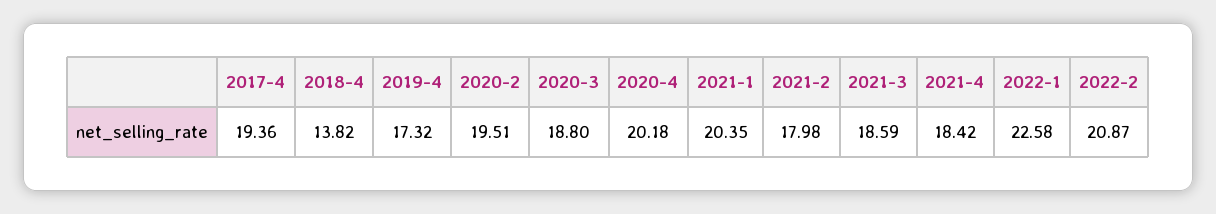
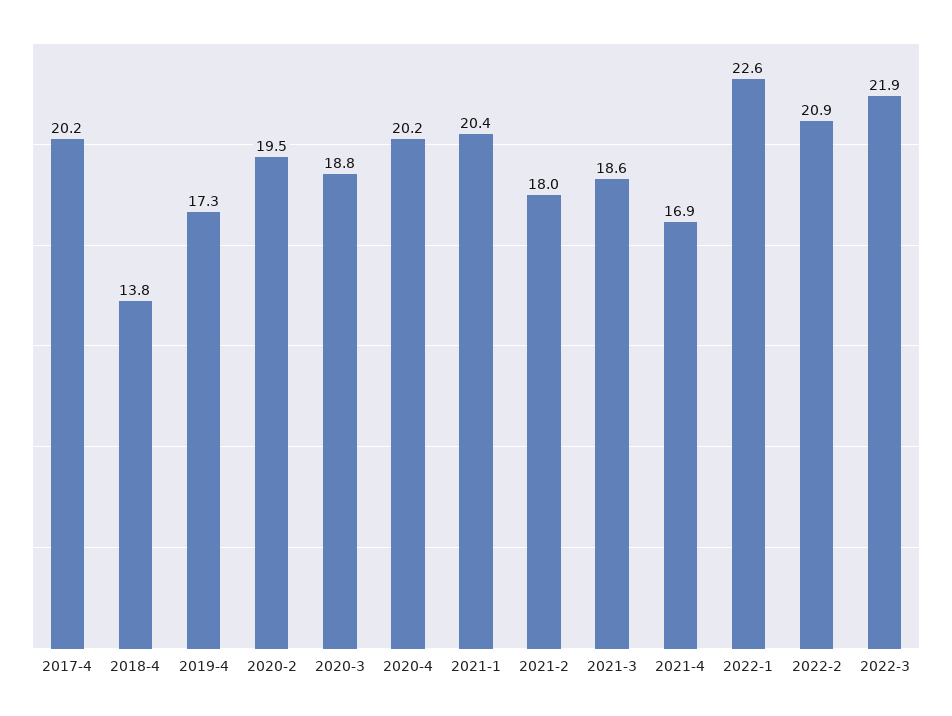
2017-4: 19.36 -> 20.2
2021-4: 18.42 -> 16.9
2022-3: none -> 21.9

